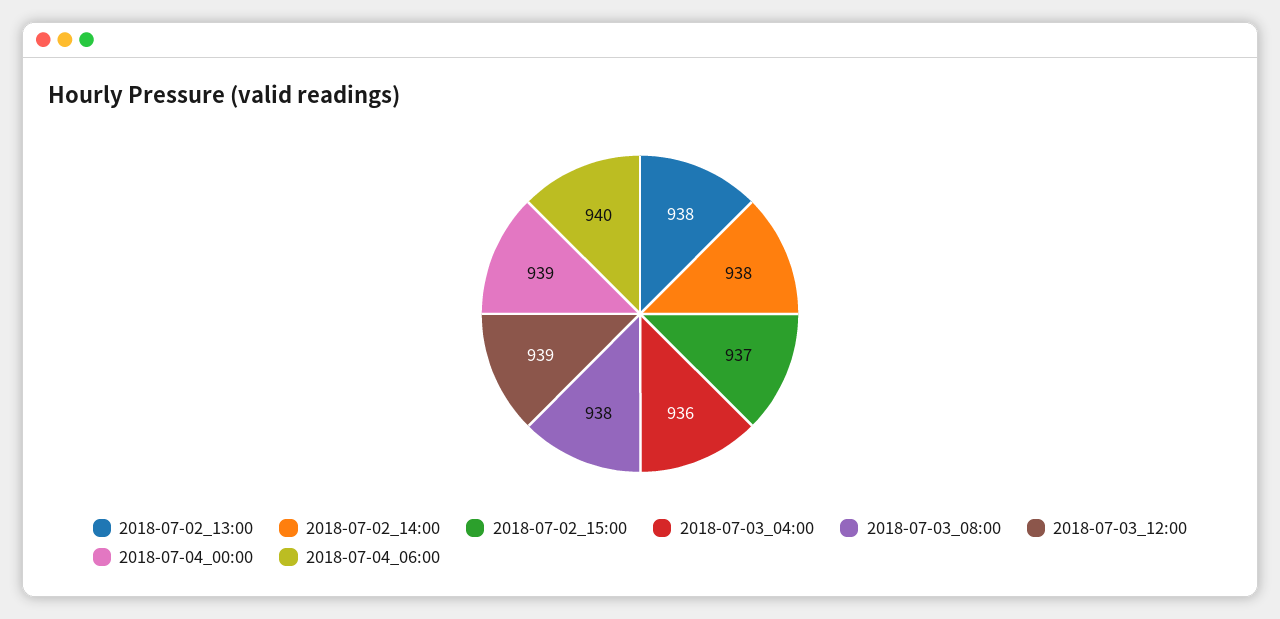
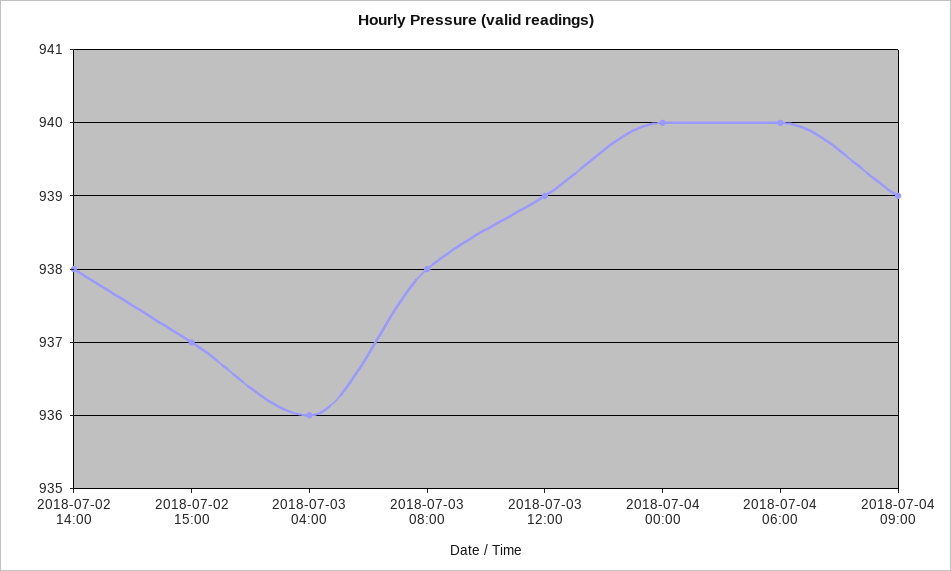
2018-07-02_13:00: 938 -> none
2018-07-04_00:00: 939 -> 940
2018-07-04 09:00: none -> 939

